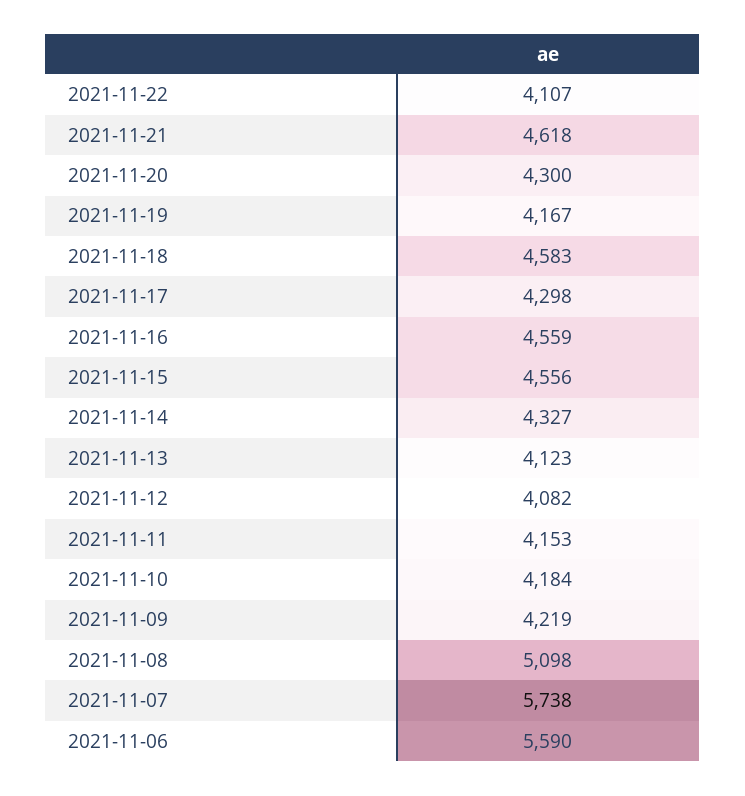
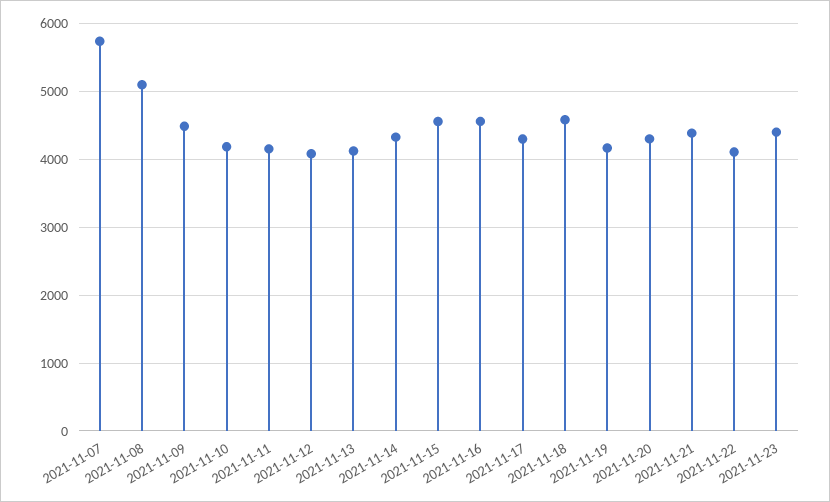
2021-11-21: 4618 -> 4400
2021-11-09: 4219 -> 4500
2021-11-06: 5590 -> none
2021-11-23: none -> 4400

